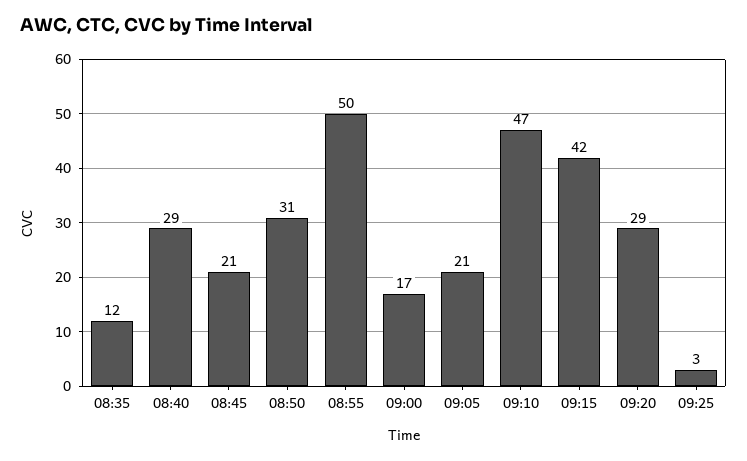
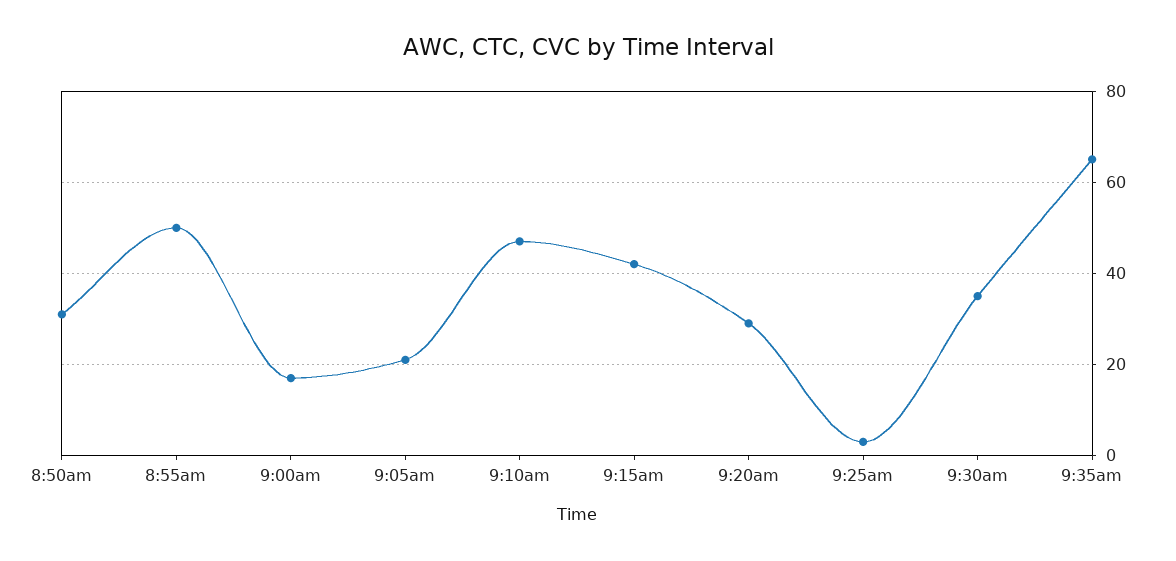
08:35: 12 -> none
08:40: 29 -> none
08:45: 21 -> none
9:30am: none -> 35
9:35am: none -> 65

